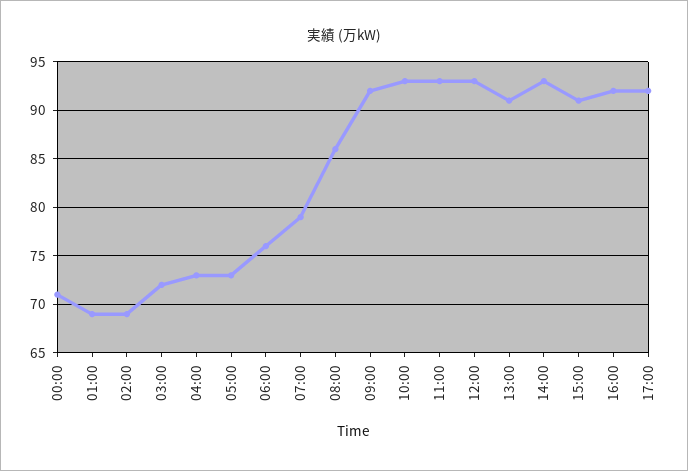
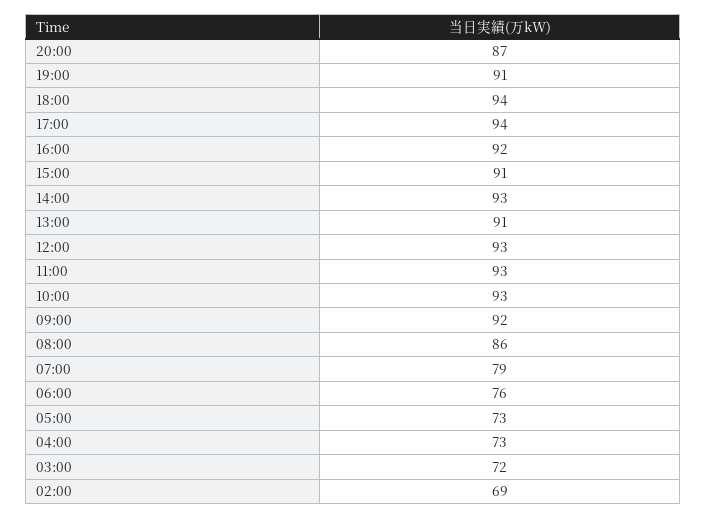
00:00: 71 -> none
01:00: 69 -> none
17:00: 92 -> 94
20:00: none -> 87
19:00: none -> 91
18:00: none -> 94

